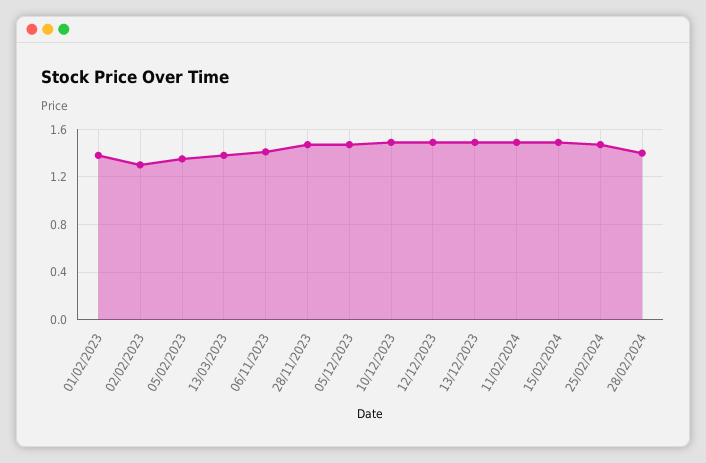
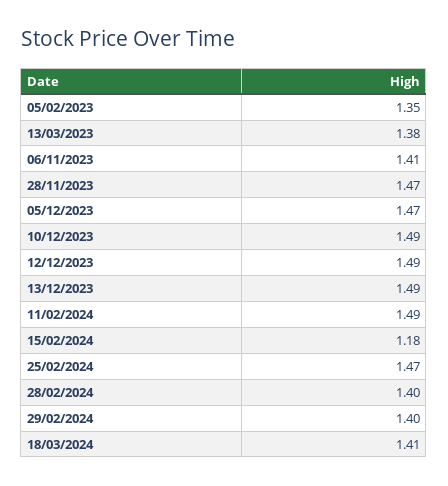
01/02/2023: 1.4 -> none
02/02/2023: 1.3 -> none
15/02/2024: 1.5 -> 1.18
29/02/2024: none -> 1.4
18/03/2024: none -> 1.41

